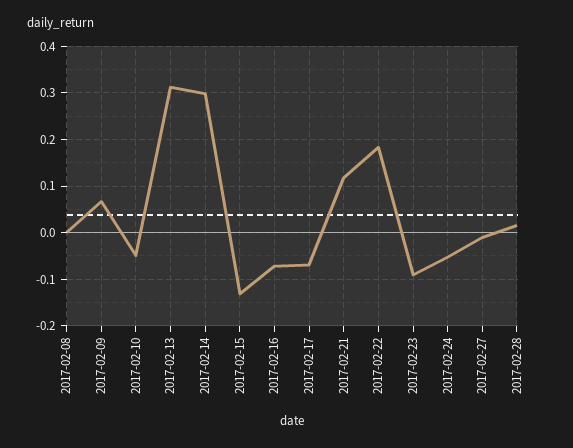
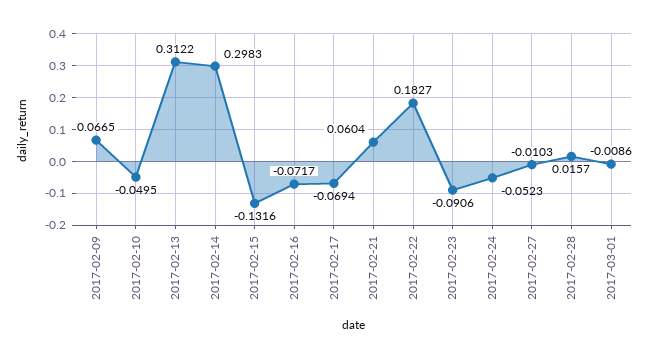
2017-02-08: 0 -> none
2017-02-21: 0.12 -> 0.0604
2017-03-01: none -> -0.0086

